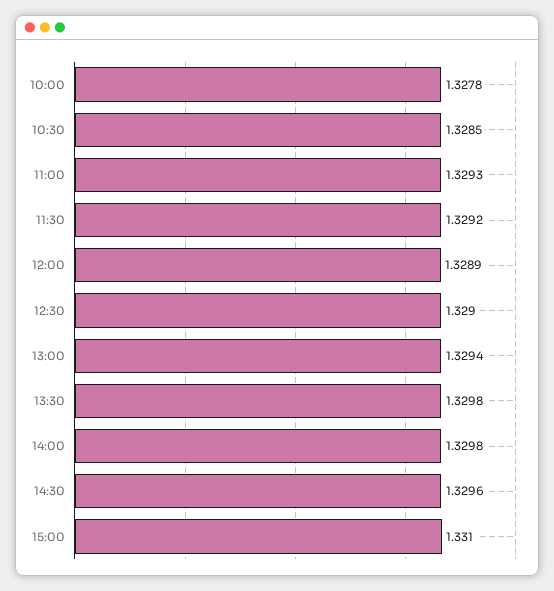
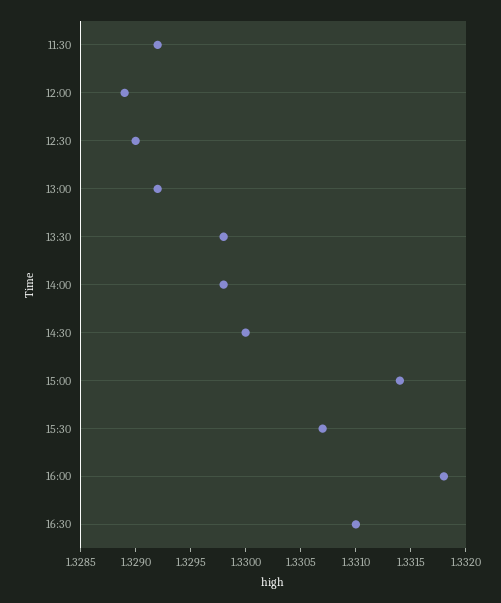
10:00: 1.3278 -> none
10:30: 1.3285 -> none
11:00: 1.3293 -> none
13:00: 1.3294 -> 1.3292
14:30: 1.3296 -> 1.33
15:00: 1.331 -> 1.3314
15:30: none -> 1.3307
16:00: none -> 1.3318
16:30: none -> 1.331

